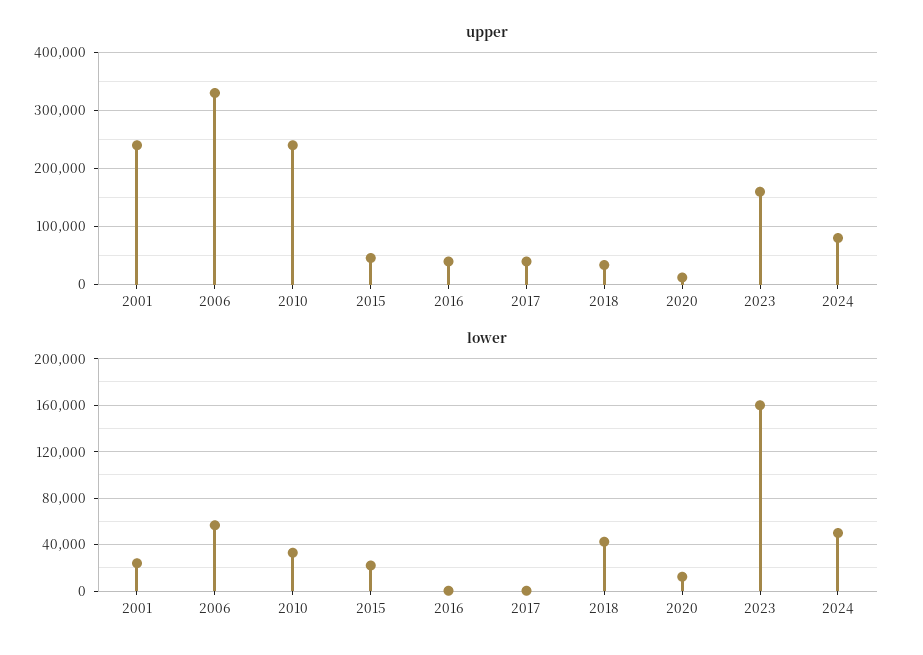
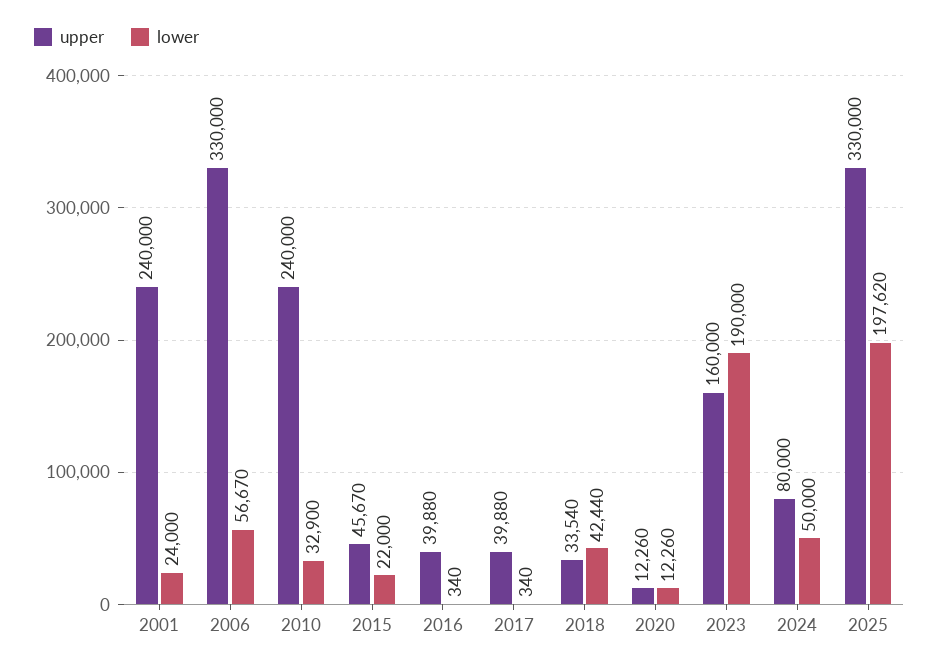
lower, 2023: 160000 -> 190000
upper, 2025: none -> 330000
lower, 2025: none -> 197620

